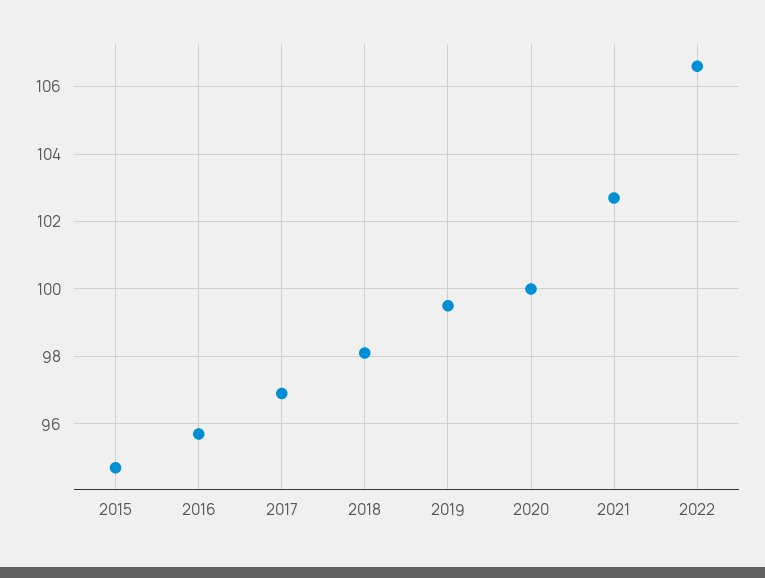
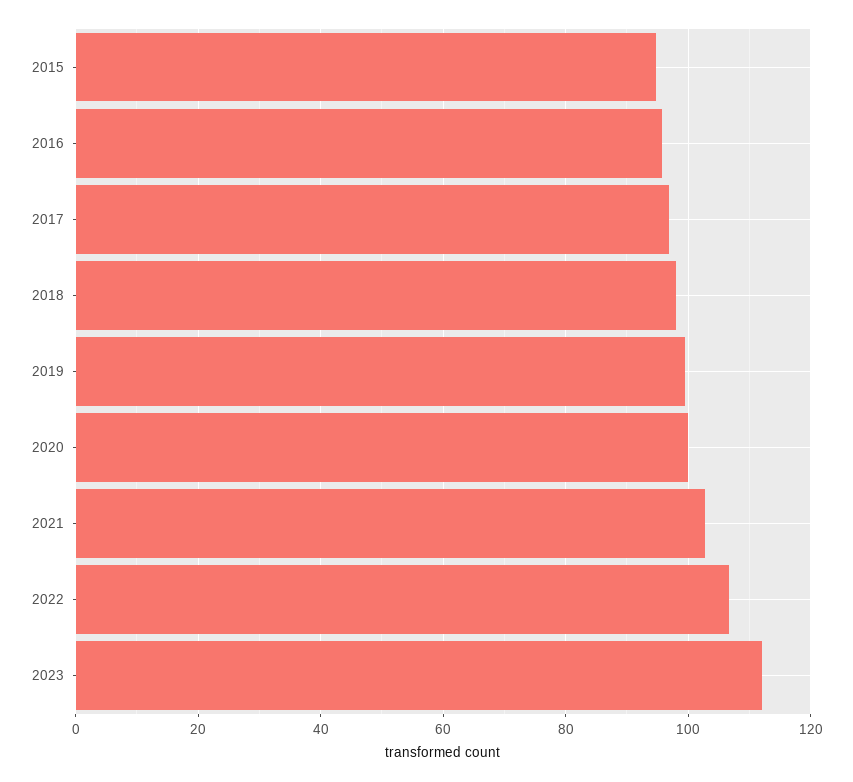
2023: none -> 112

